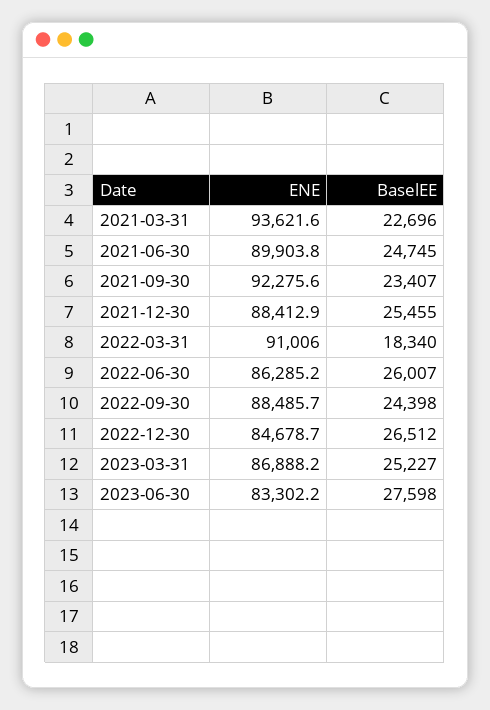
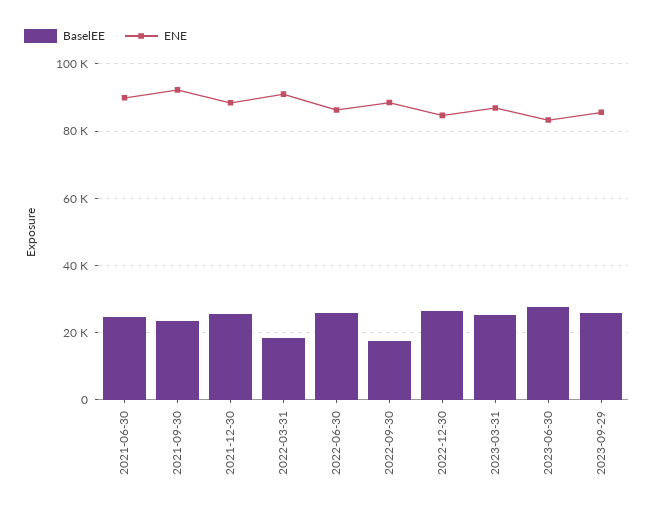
ENE, 2021-03-31: 93621.6 -> none
BaselEE, 2021-03-31: 22696 -> none
BaselEE, 2022-09-30: 24398 -> 18000
BaselEE, 2023-09-29: none -> 26000
ENE, 2023-09-29: none -> 86000

